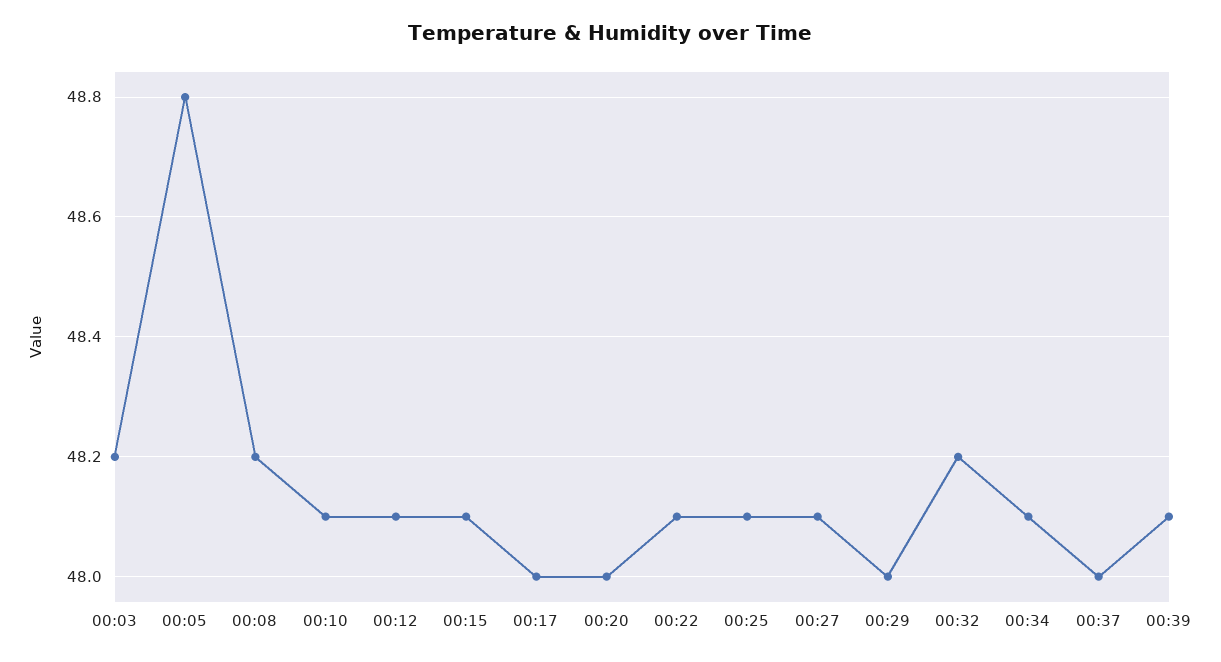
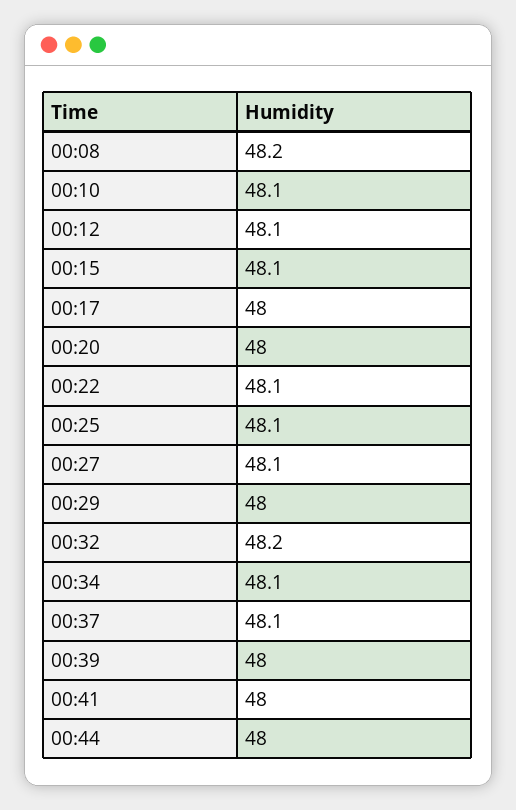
00:03: 48.2 -> none
00:05: 48.8 -> none
00:37: 48 -> 48.1
00:39: 48.1 -> 48
00:41: none -> 48
00:44: none -> 48

